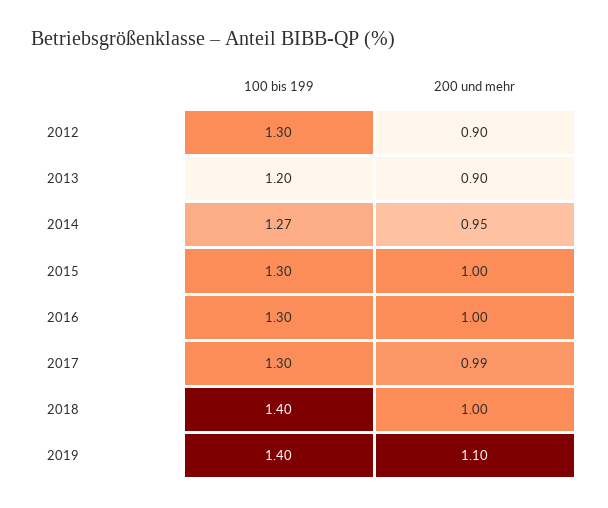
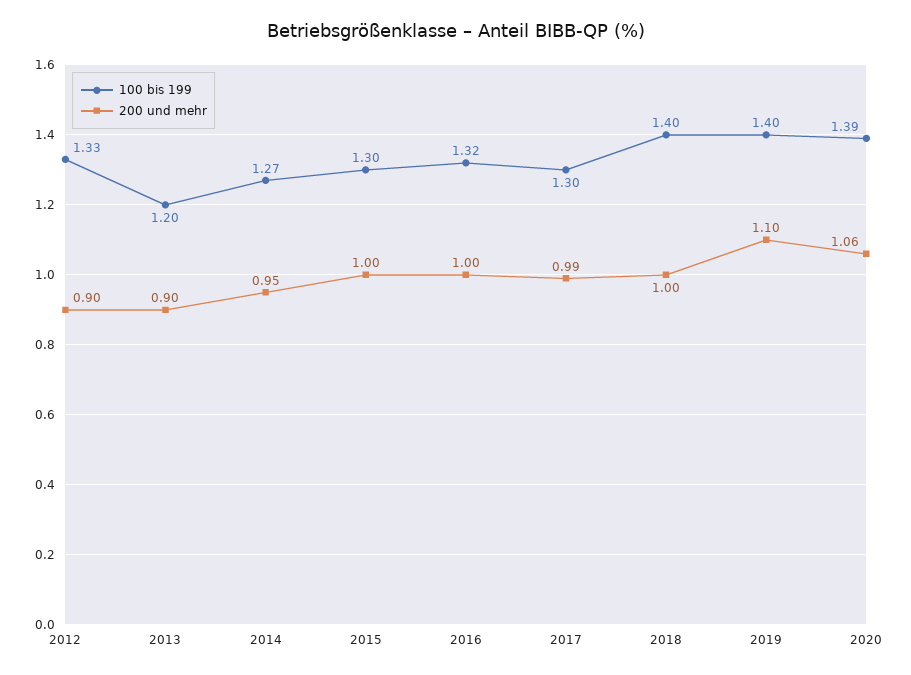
100 bis 199, 2012: 1.3 -> 1.33
100 bis 199, 2016: 1.3 -> 1.32
100 bis 199, 2020: none -> 1.39
200 und mehr, 2020: none -> 1.06

